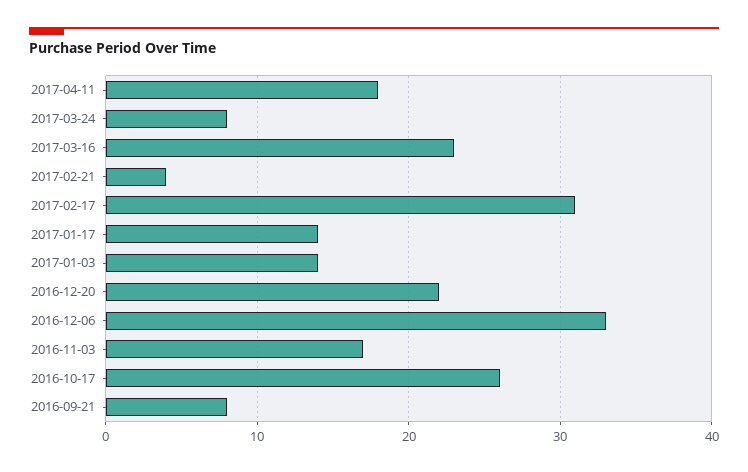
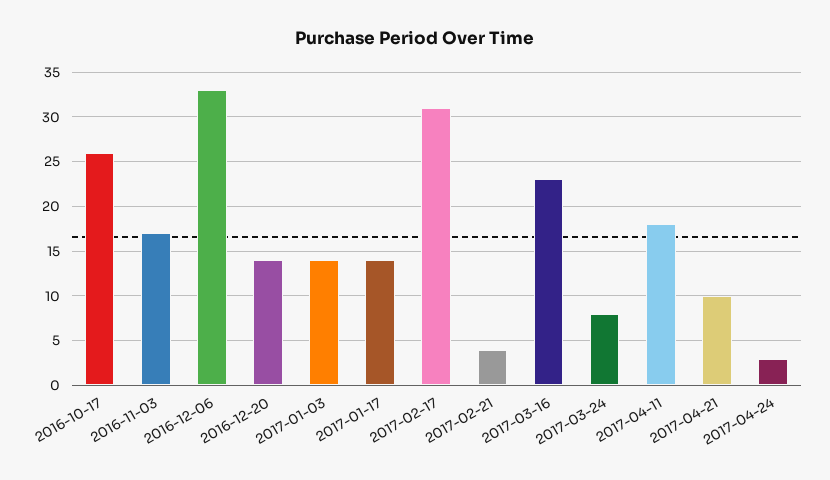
2016-12-20: 22 -> 14
2016-09-21: 8 -> none
2017-04-21: none -> 10
2017-04-24: none -> 3

